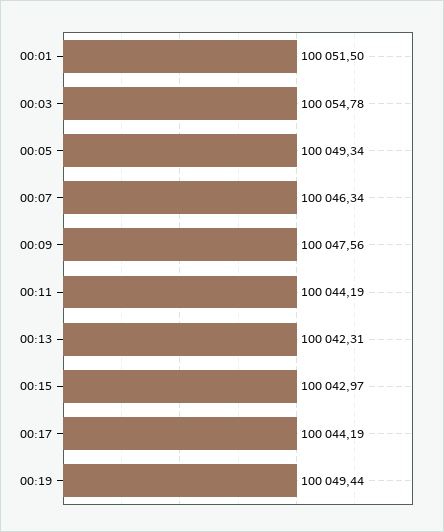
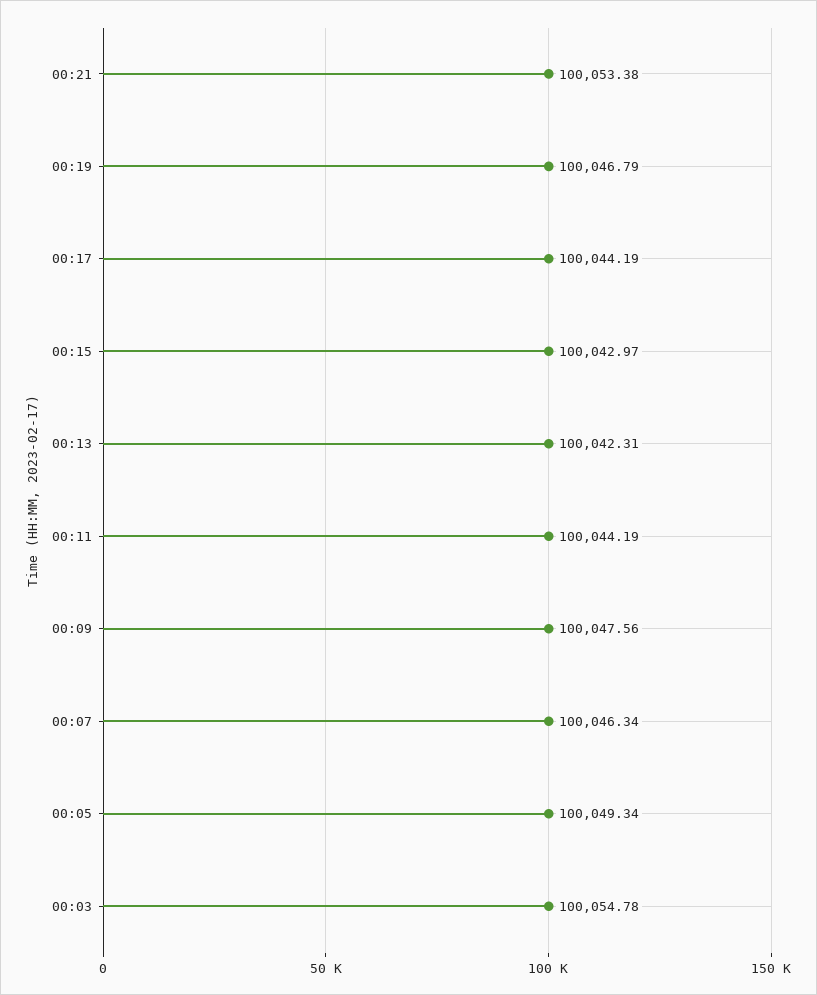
00:01: 100051.5 -> none
00:19: 100049.44 -> 100046.79
00:21: none -> 100053.38

